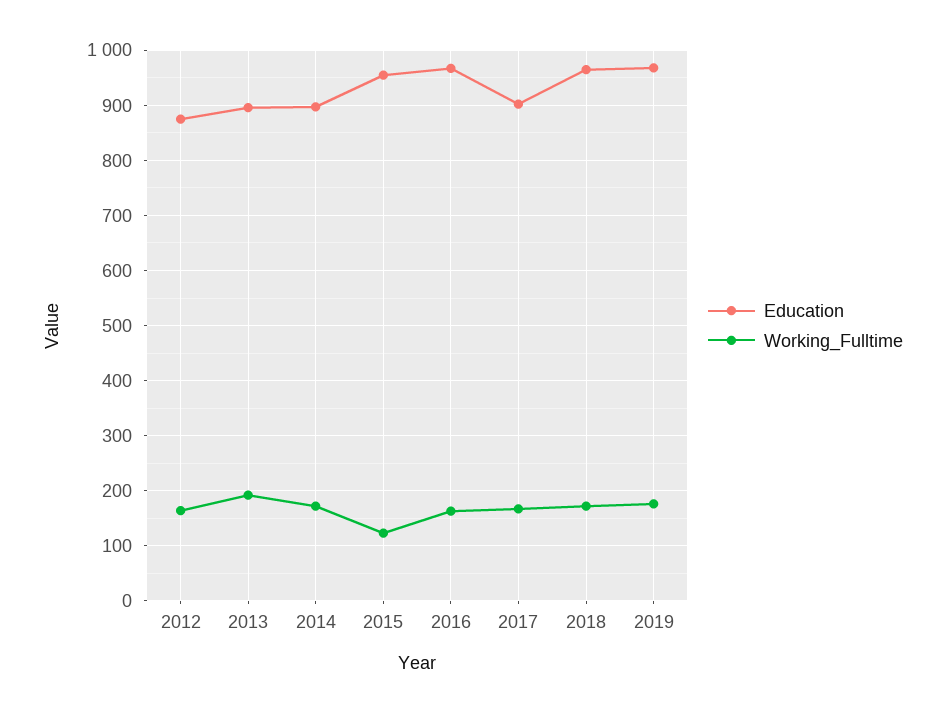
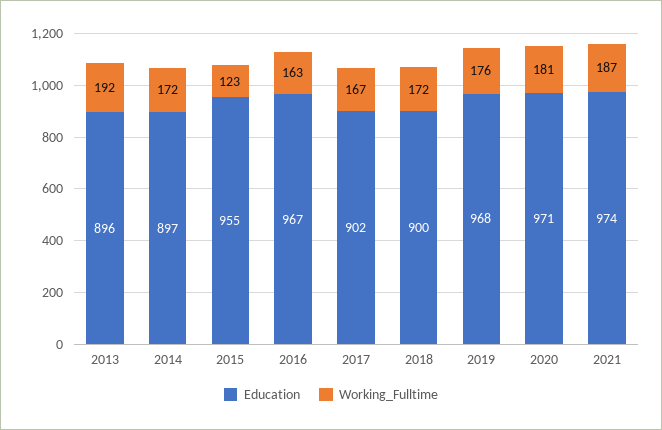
Education, 2012: 880 -> none
Working_Fulltime, 2012: 160 -> none
Education, 2018: 960 -> 900
Education, 2020: none -> 971
Working_Fulltime, 2020: none -> 181
Education, 2021: none -> 974
Working_Fulltime, 2021: none -> 187

